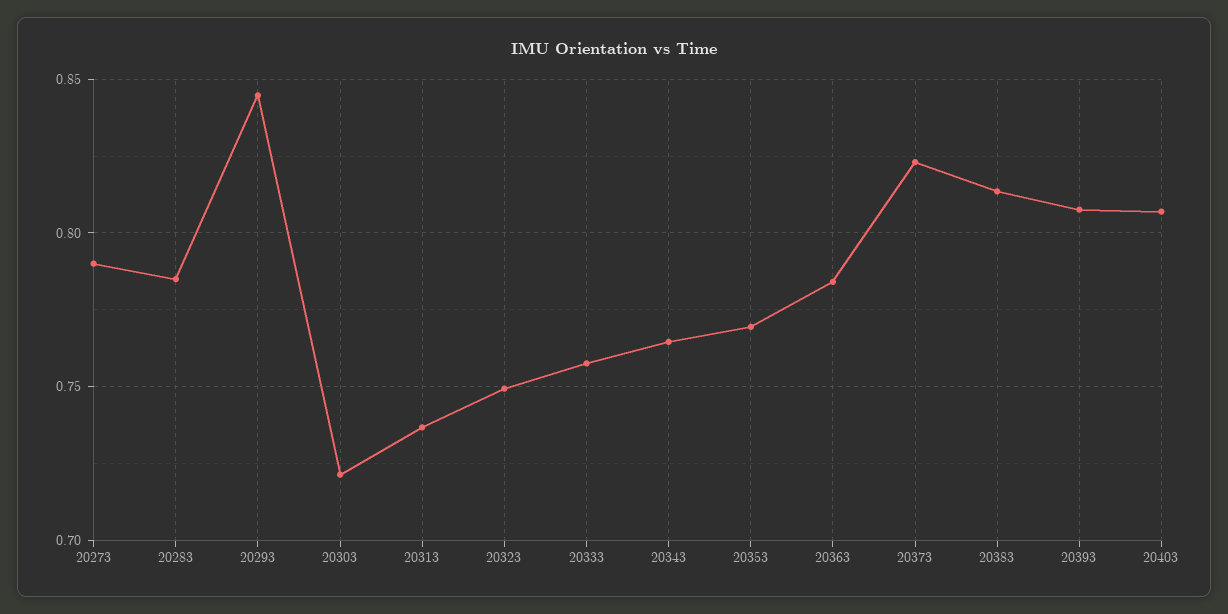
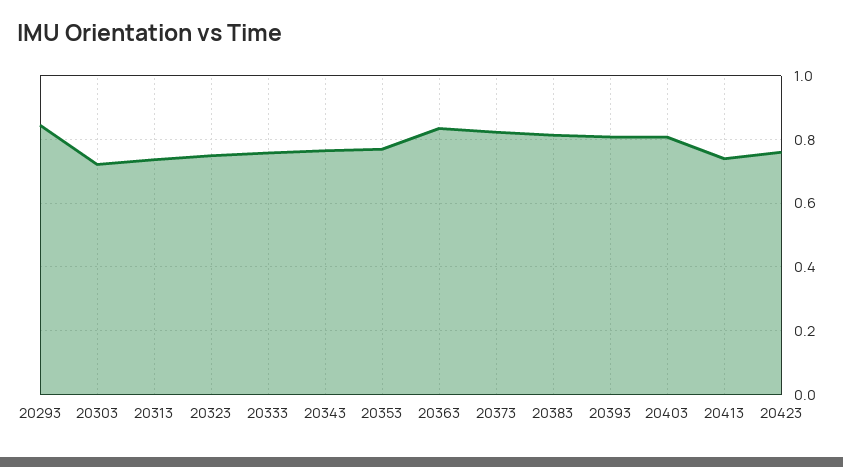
20273: 0.79 -> none
20283: 0.785 -> none
20363: 0.785 -> 0.84
20413: none -> 0.74
20423: none -> 0.76

